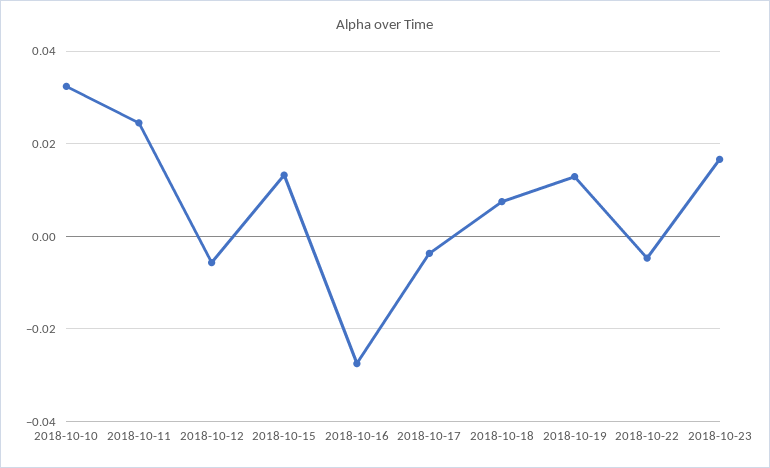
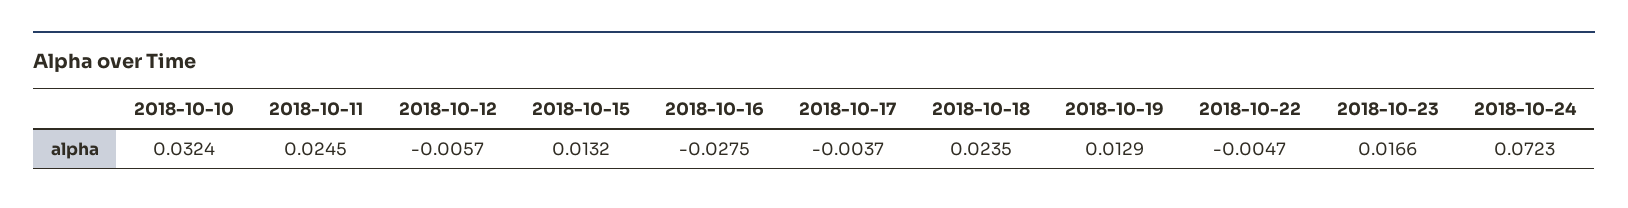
2018-10-18: 0.008 -> 0.0235
2018-10-24: none -> 0.0723

